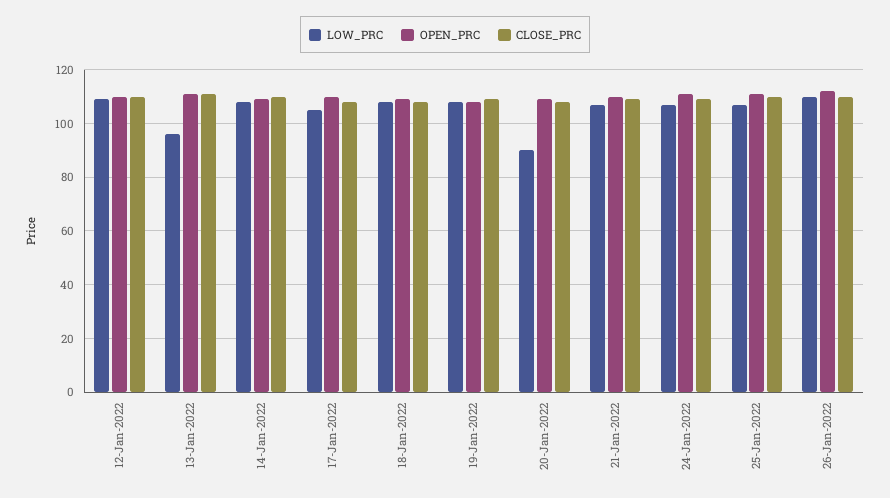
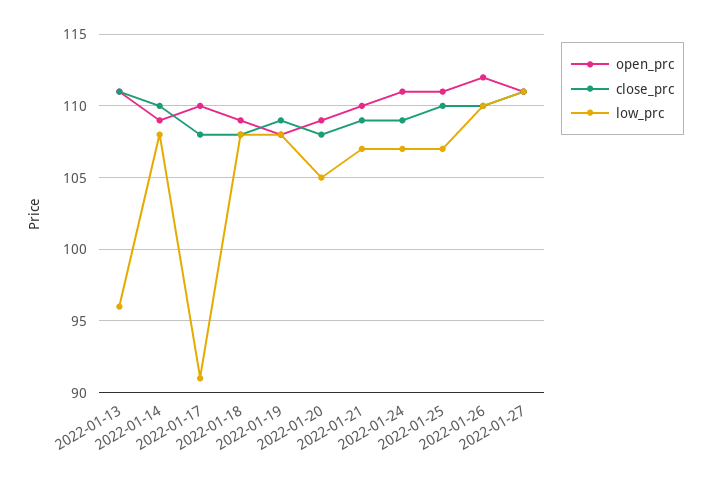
LOW_PRC, 12-Jan-2022: 110 -> none
OPEN_PRC, 12-Jan-2022: 110 -> none
CLOSE_PRC, 12-Jan-2022: 110 -> none
LOW_PRC, 17-Jan-2022: 105 -> 91
LOW_PRC, 20-Jan-2022: 90 -> 105
OPEN_PRC, 2022-01-27: none -> 111
CLOSE_PRC, 2022-01-27: none -> 111
LOW_PRC, 2022-01-27: none -> 111

